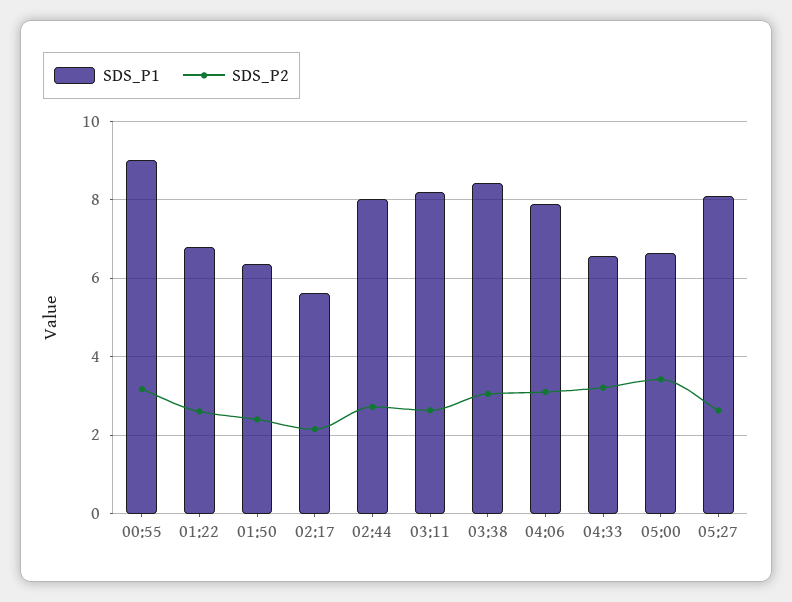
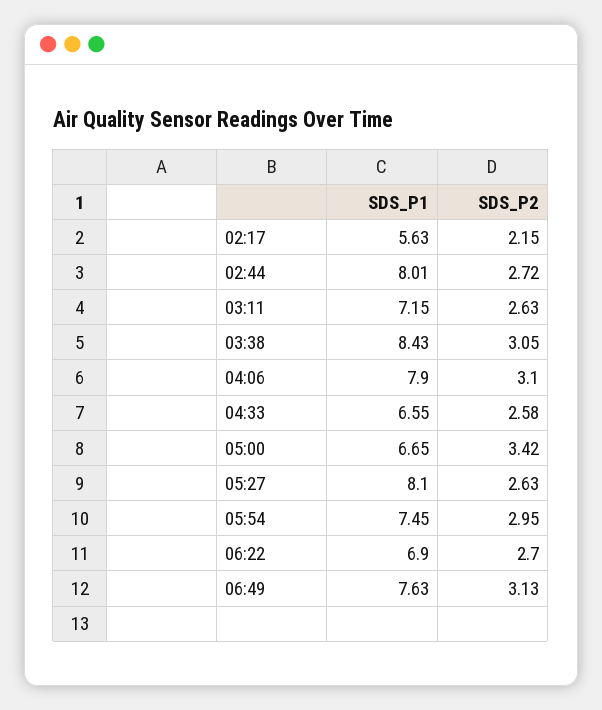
SDS_P1, 00:55: 9 -> none
SDS_P2, 00:55: 3.2 -> none
SDS_P1, 01:22: 6.8 -> none
SDS_P2, 01:22: 2.6 -> none
SDS_P1, 01:50: 6.4 -> none
SDS_P2, 01:50: 2.4 -> none
SDS_P1, 03:11: 8.2 -> 7.15
SDS_P2, 04:33: 3.2 -> 2.58
SDS_P1, 05:54: none -> 7.45
SDS_P2, 05:54: none -> 2.95
SDS_P1, 06:22: none -> 6.9
SDS_P2, 06:22: none -> 2.7
SDS_P1, 06:49: none -> 7.63
SDS_P2, 06:49: none -> 3.13

